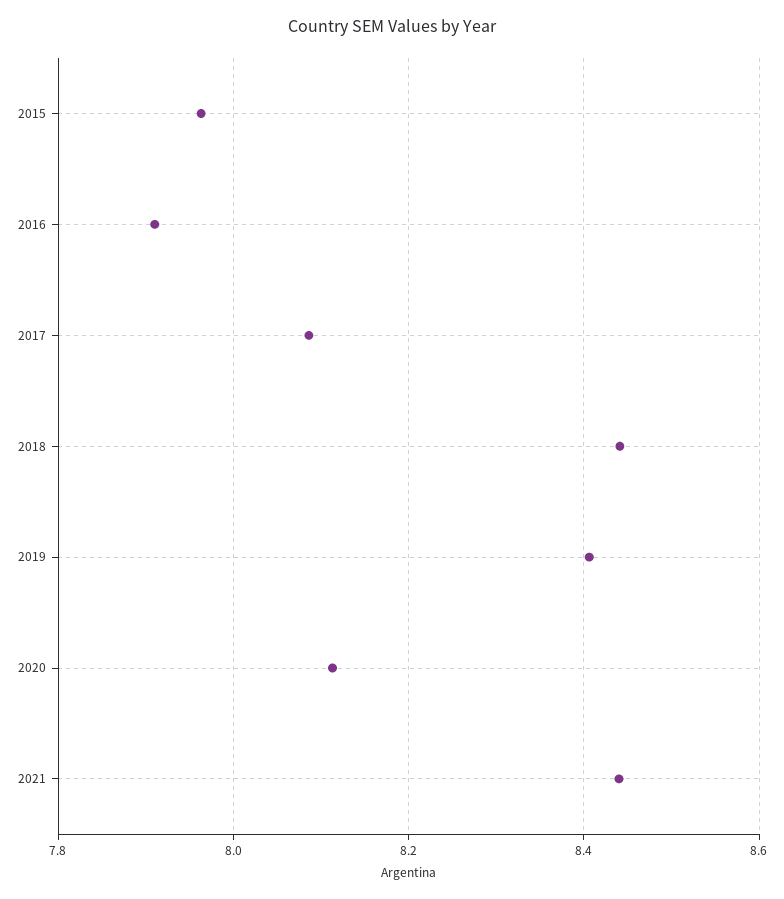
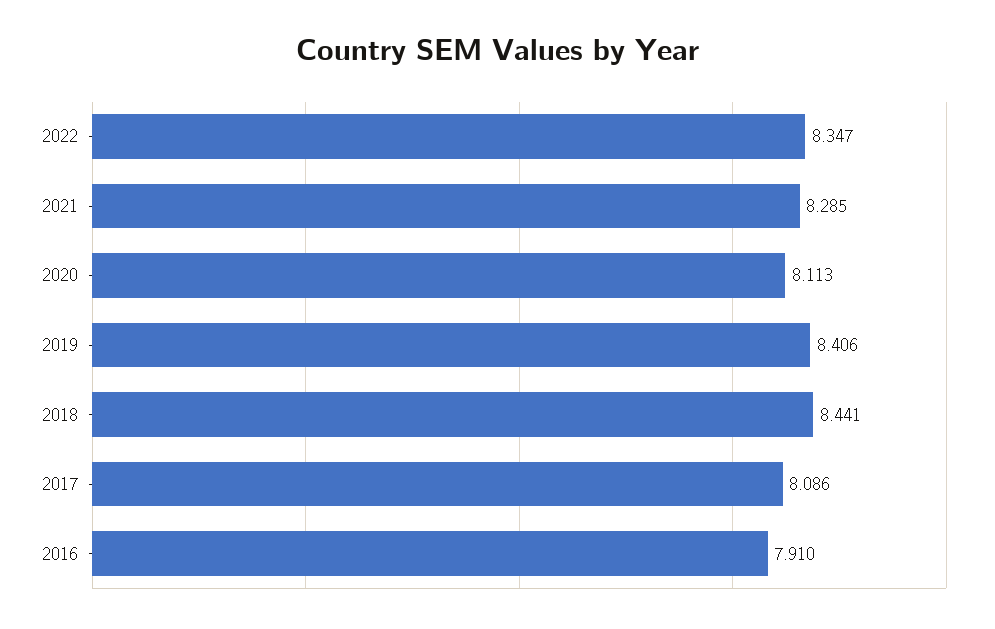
2015: 7.96 -> none
2021: 8.44 -> 8.285
2022: none -> 8.347

